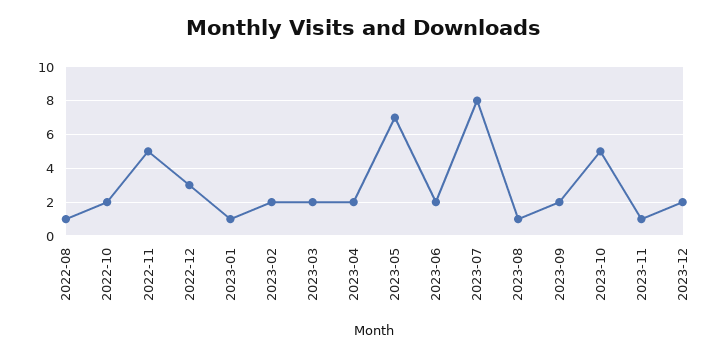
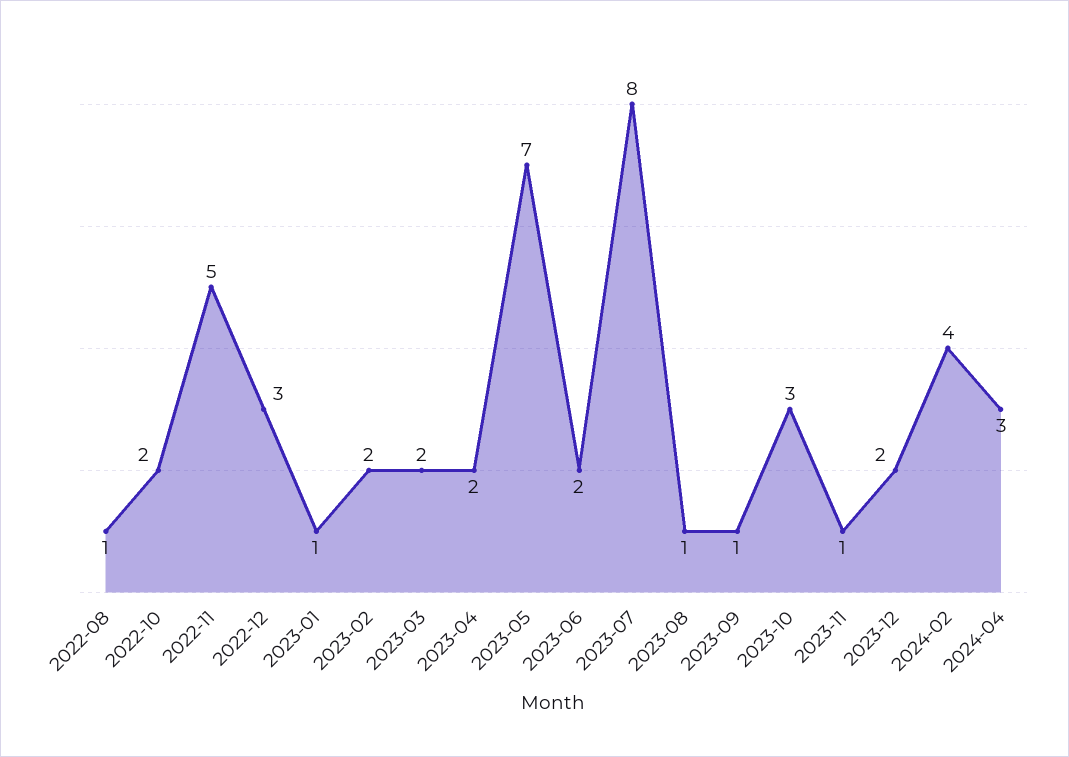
2023-09: 2 -> 1
2023-10: 5 -> 3
2024-02: none -> 4
2024-04: none -> 3

